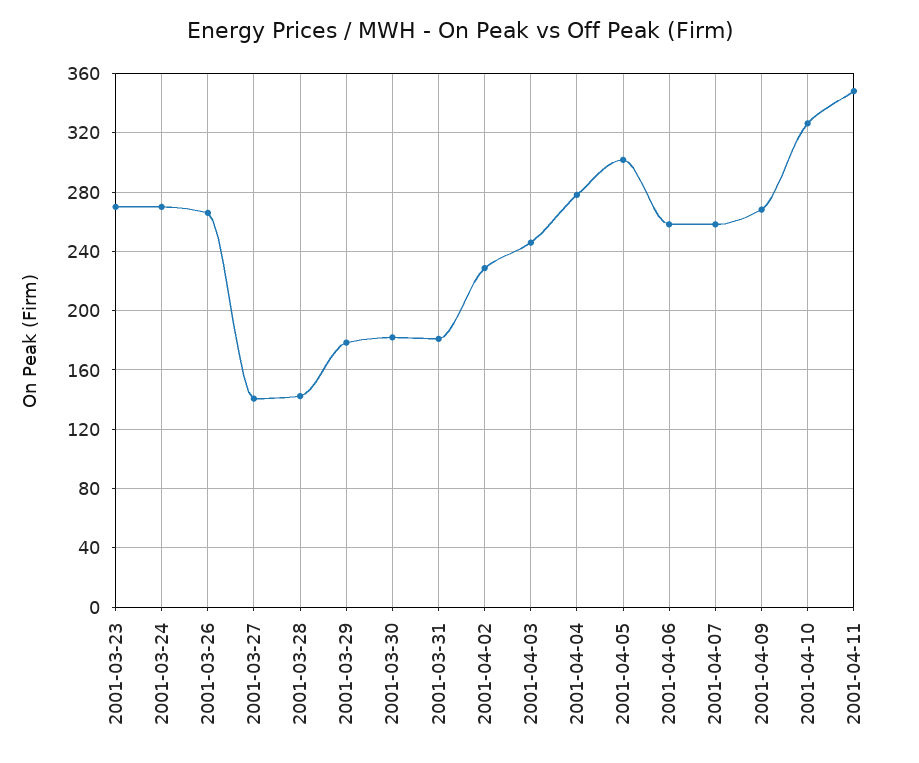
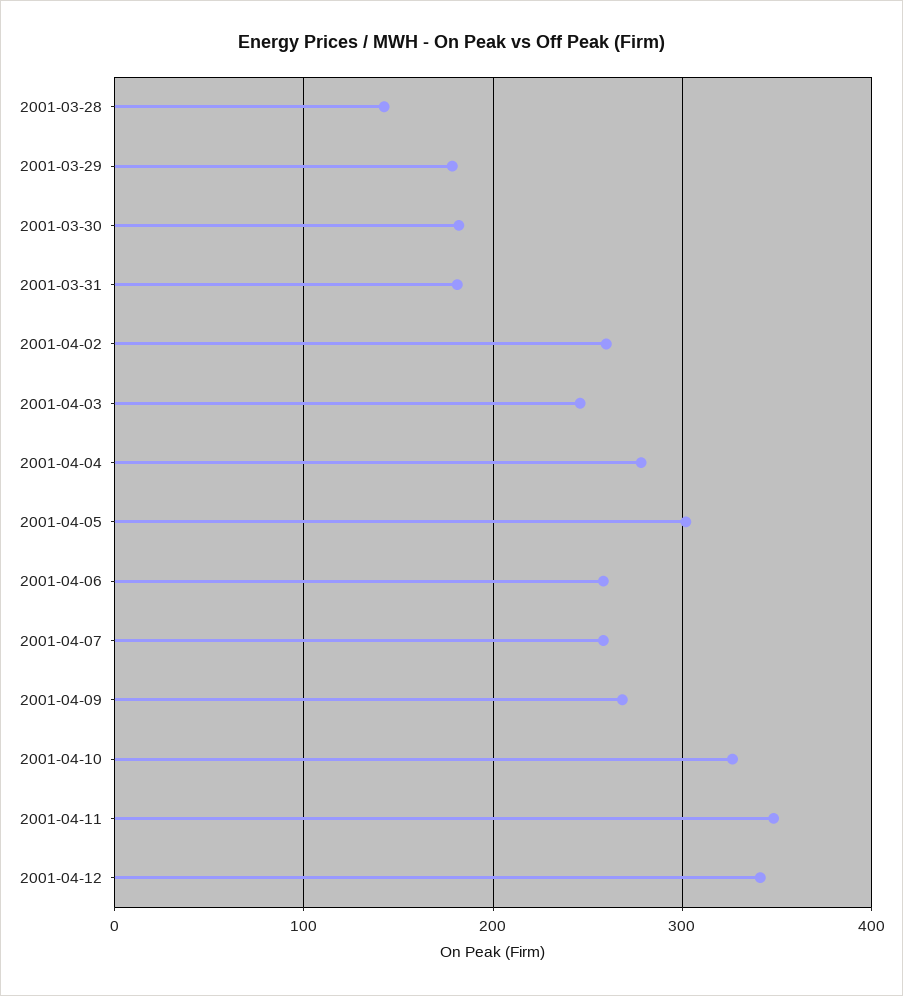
2001-03-23: 270 -> none
2001-03-24: 270 -> none
2001-03-26: 265 -> none
2001-03-27: 140 -> none
2001-04-02: 230 -> 260
2001-04-12: none -> 340

